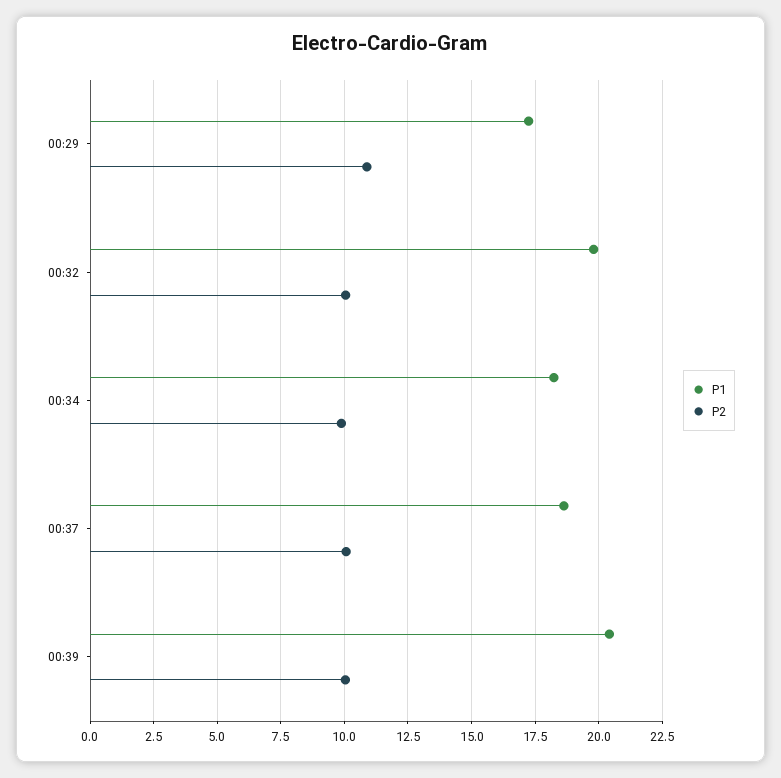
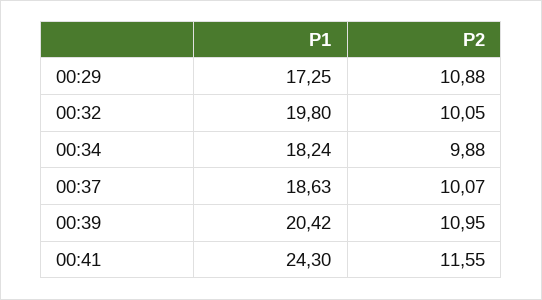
P2, 00:39: 10 -> 10.95
P1, 00:41: none -> 24.3
P2, 00:41: none -> 11.55

